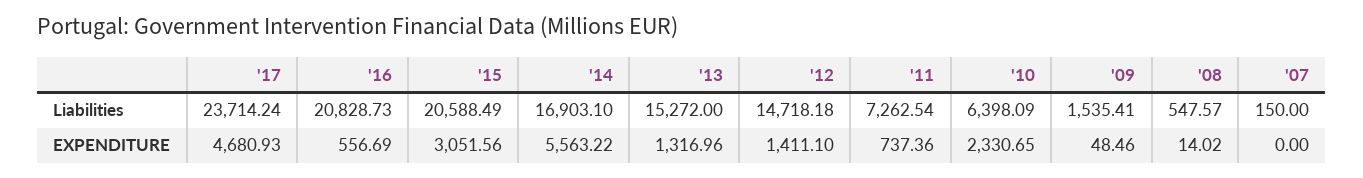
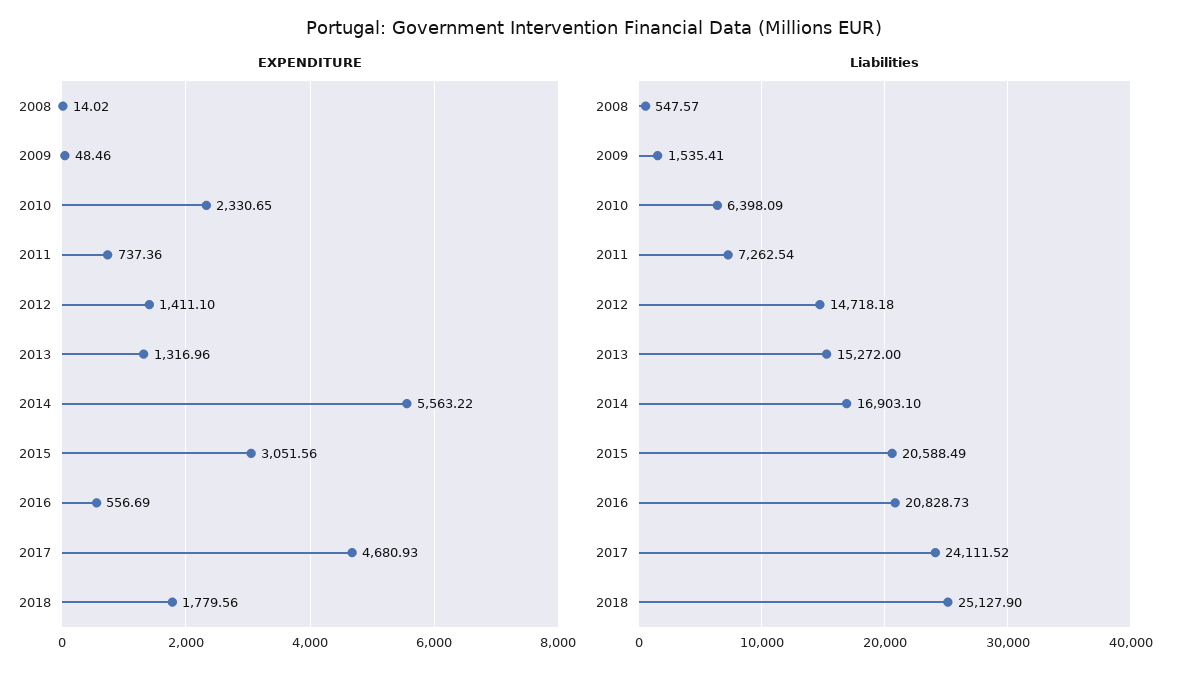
Liabilities, '17: 23714.24 -> 24111.52
Liabilities, '07: 150 -> none
EXPENDITURE, '07: 0 -> none
EXPENDITURE, 2018: none -> 1779.56
Liabilities, 2018: none -> 25127.9

